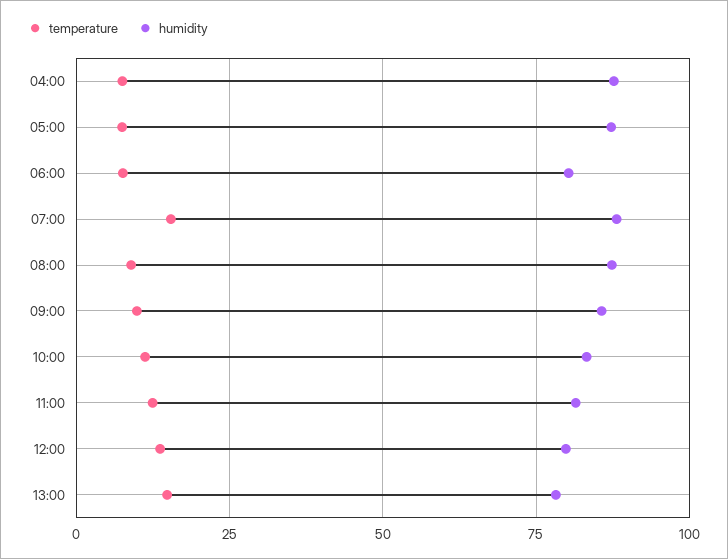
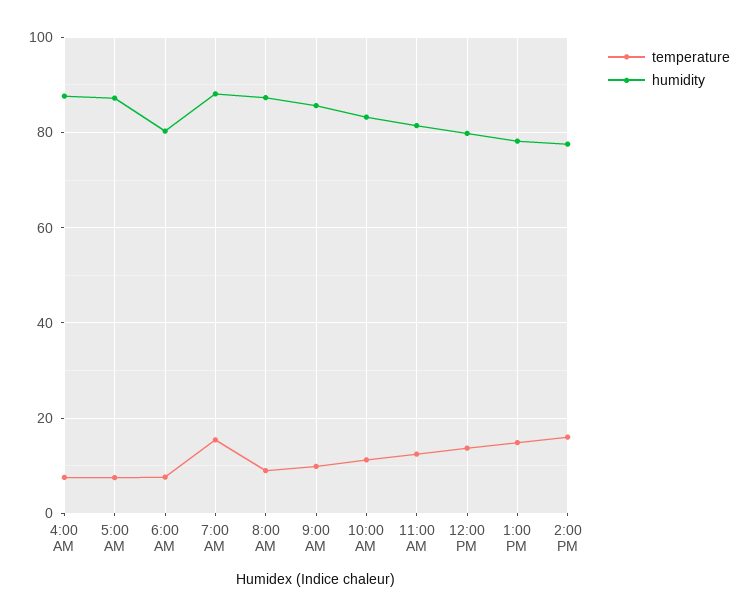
temperature, 2:00 PM: none -> 16
humidity, 2:00 PM: none -> 78

